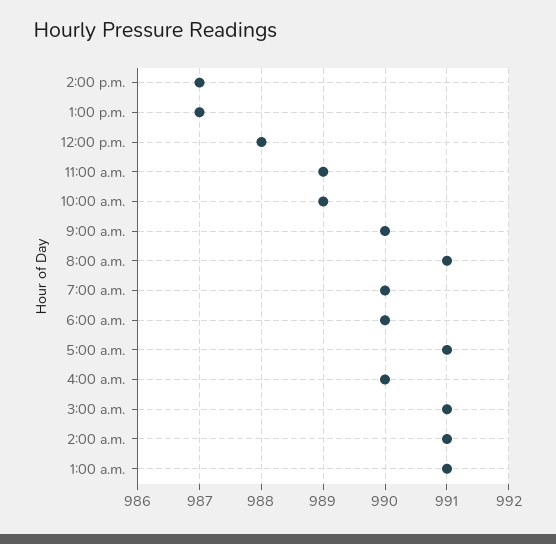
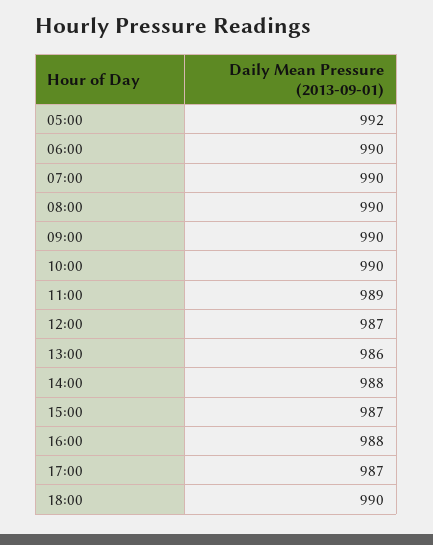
2:00 p.m.: 987 -> 988
1:00 p.m.: 987 -> 986
12:00 p.m.: 988 -> 987
10:00 a.m.: 989 -> 990
8:00 a.m.: 991 -> 990
5:00 a.m.: 991 -> 992
4:00 a.m.: 990 -> none
3:00 a.m.: 991 -> none
2:00 a.m.: 991 -> none
1:00 a.m.: 991 -> none
15:00: none -> 987
16:00: none -> 988
17:00: none -> 987
18:00: none -> 990

